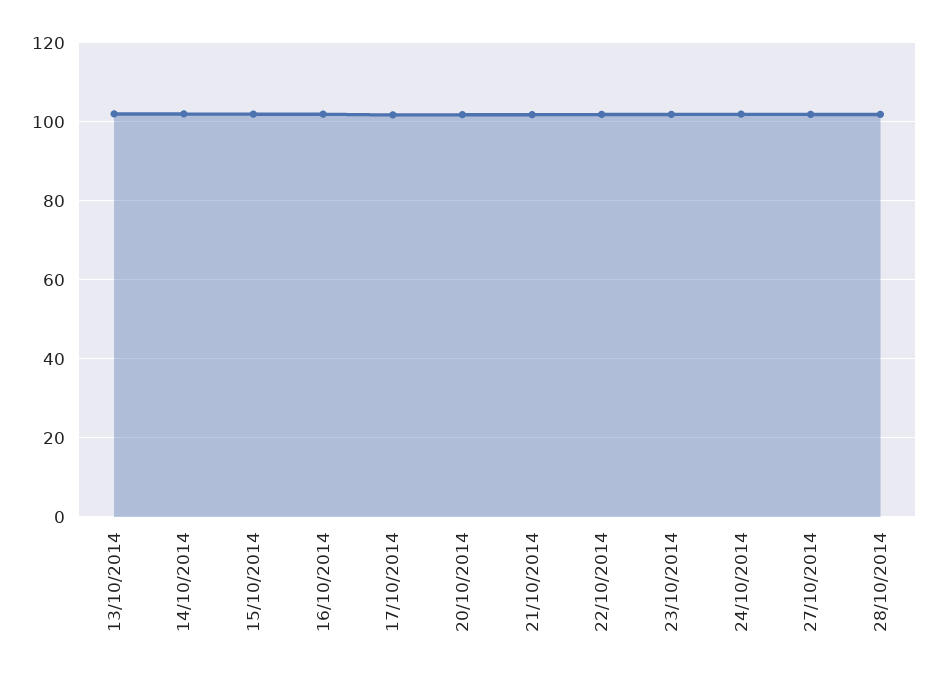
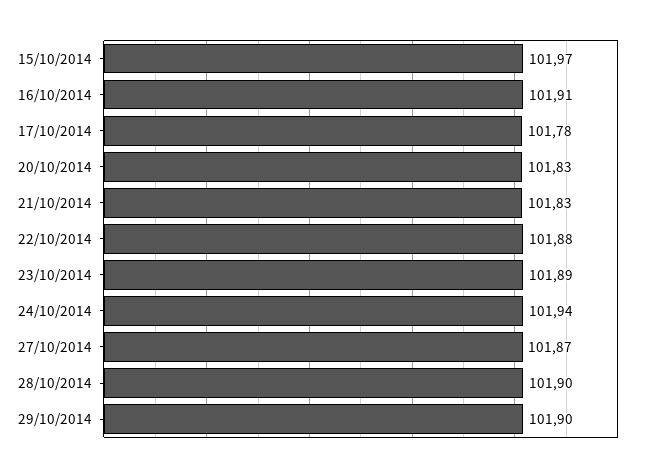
13/10/2014: 102 -> none
14/10/2014: 102 -> none
29/10/2014: none -> 101.9

